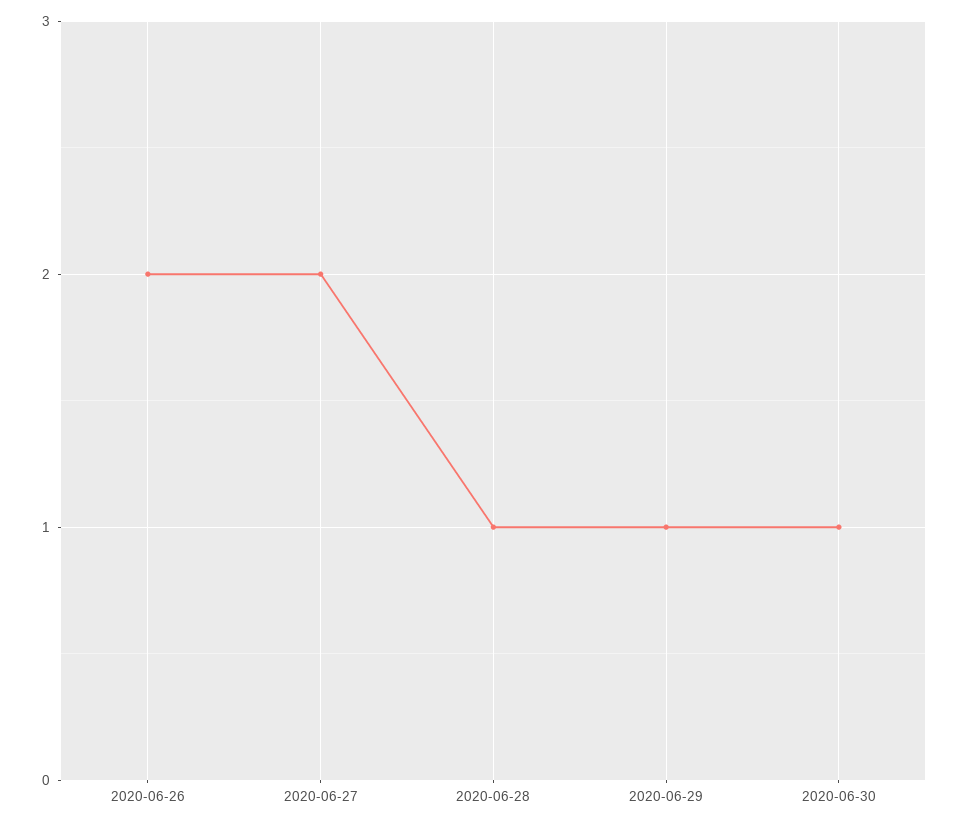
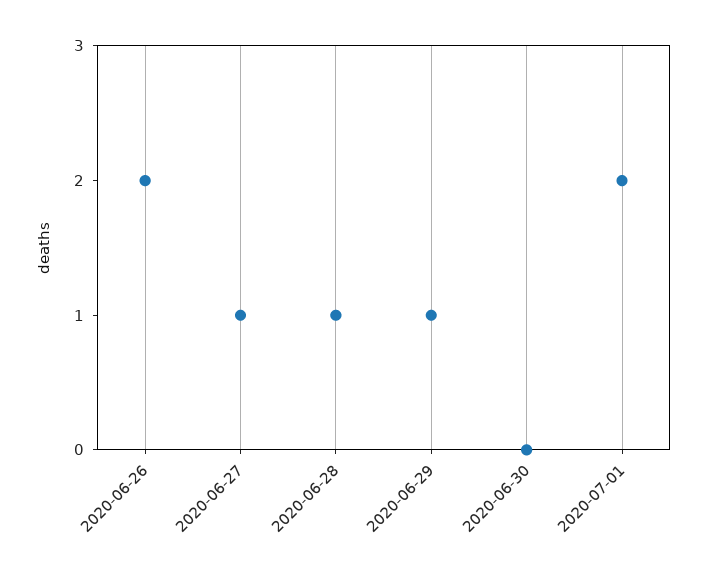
2020-06-27: 2 -> 1
2020-06-30: 1 -> 0
2020-07-01: none -> 2

